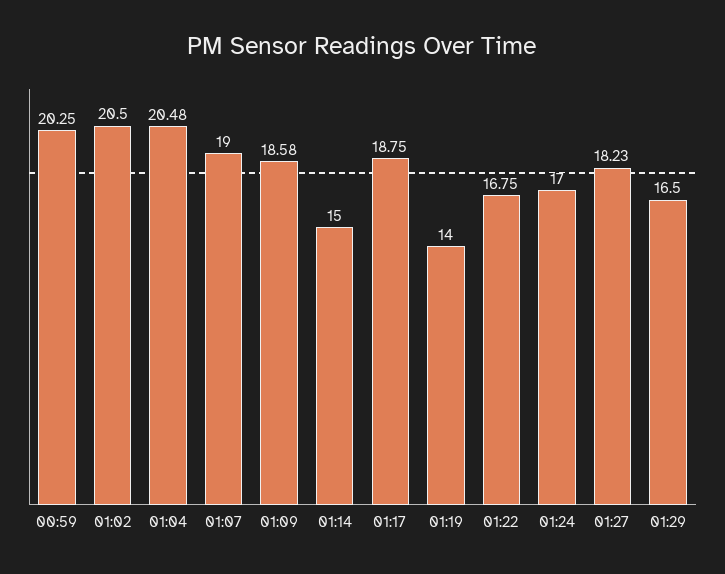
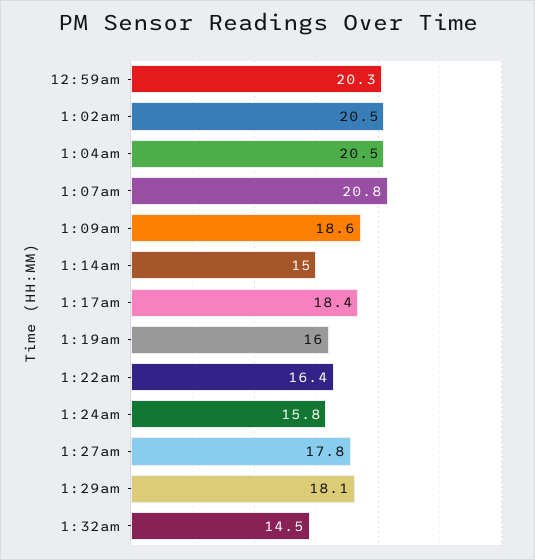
01:07: 19 -> 20.8
01:17: 18.75 -> 18.4
01:19: 14 -> 16
01:22: 16.75 -> 16.4
01:24: 17 -> 15.8
01:27: 18.23 -> 17.8
01:29: 16.5 -> 18.1
1:32am: none -> 14.5

